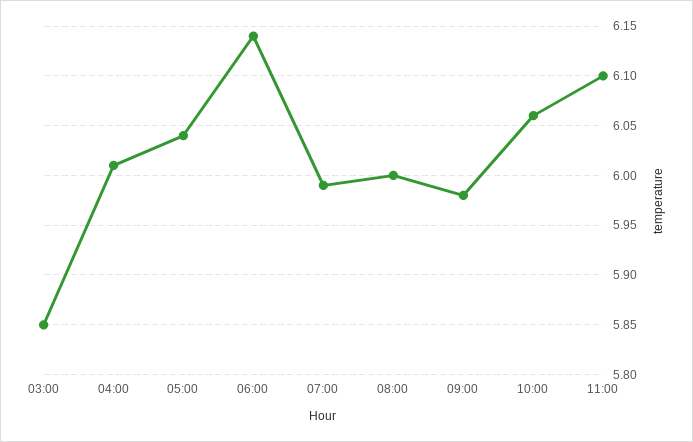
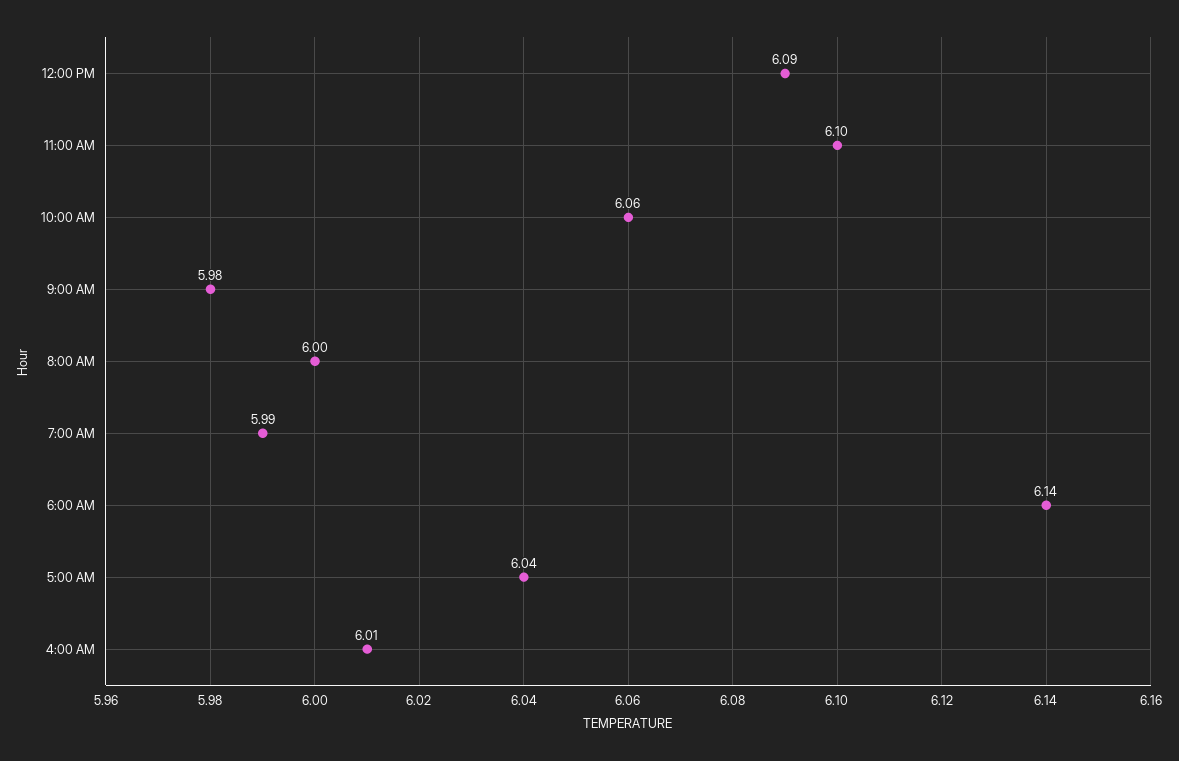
03:00: 5.85 -> none
12:00 PM: none -> 6.09

